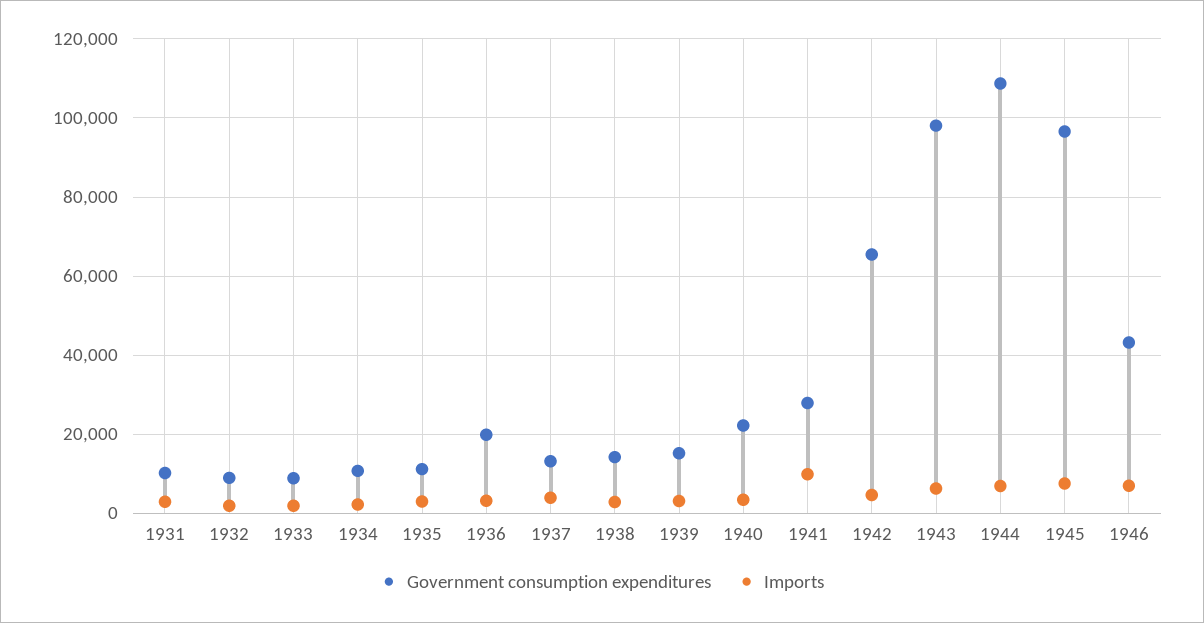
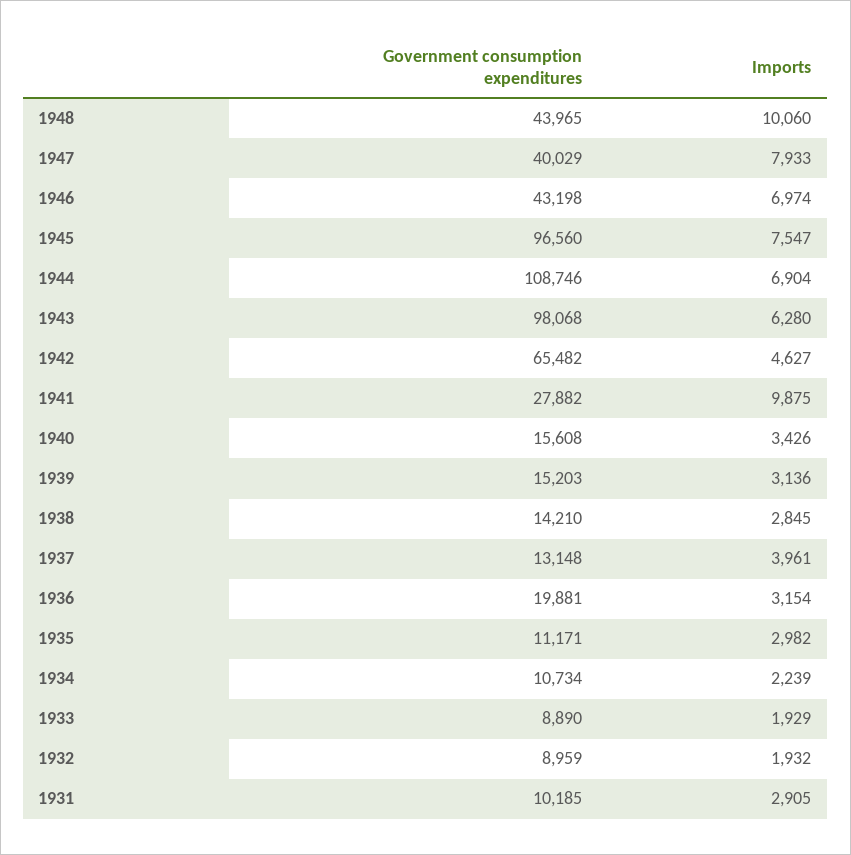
Government consumption expenditures, 1940: 22000 -> 15608
Government consumption expenditures, 1948: none -> 43965
Imports, 1948: none -> 10060
Government consumption expenditures, 1947: none -> 40029
Imports, 1947: none -> 7933

